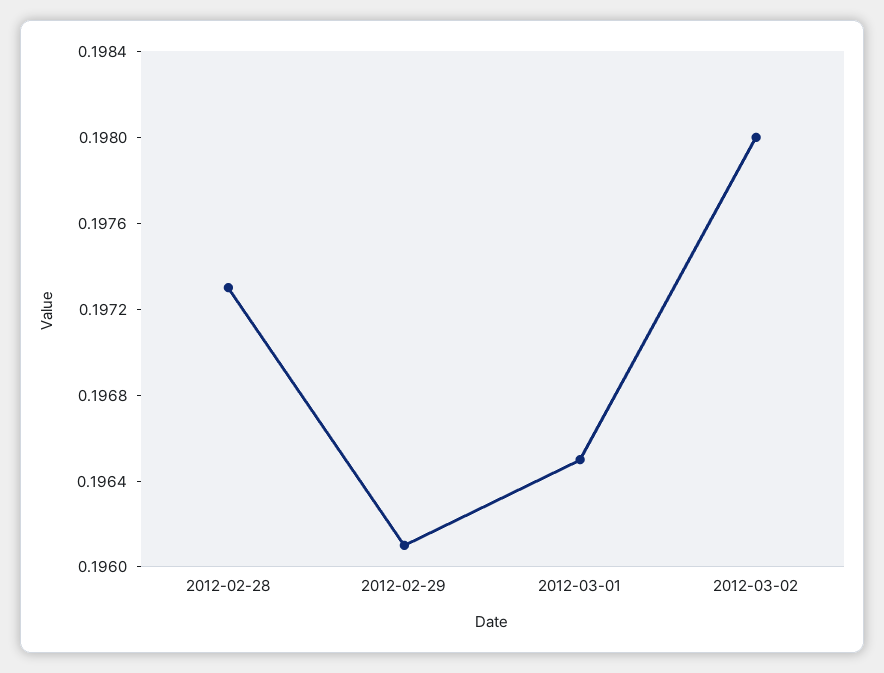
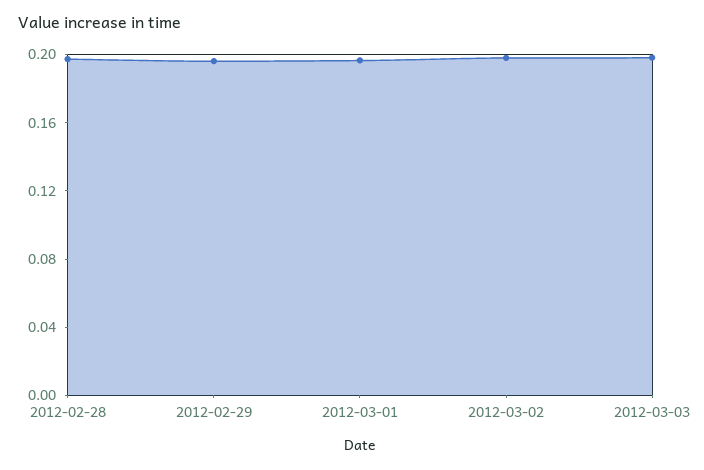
2012-03-03: none -> 0.2

